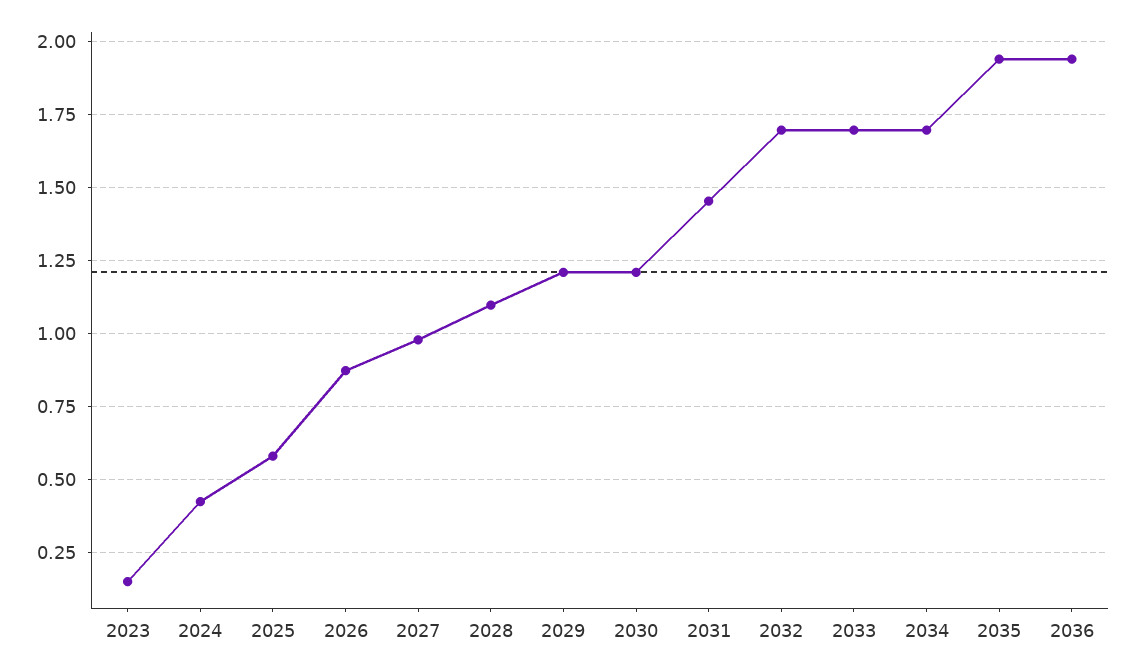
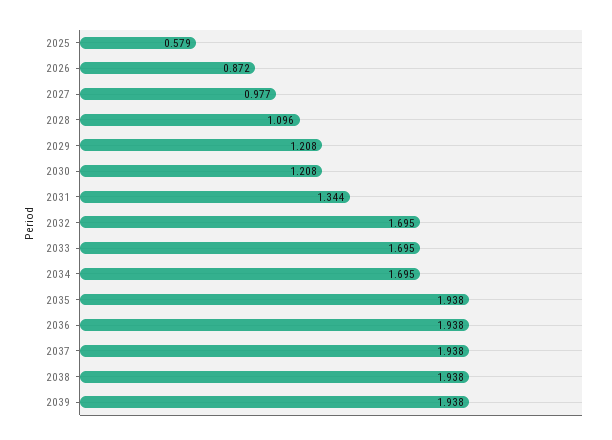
2023: 0.15 -> none
2024: 0.425 -> none
2031: 1.45 -> 1.344
2037: none -> 1.938
2038: none -> 1.938
2039: none -> 1.938

